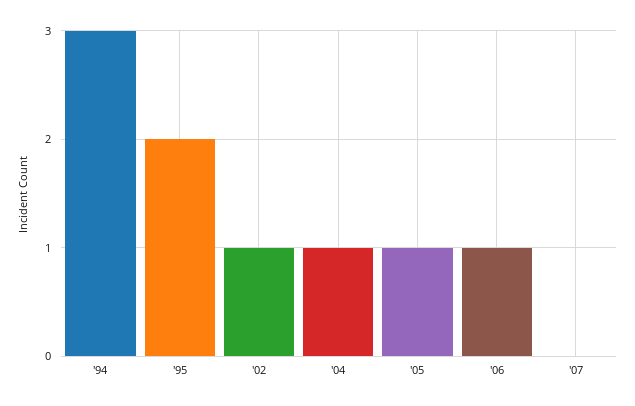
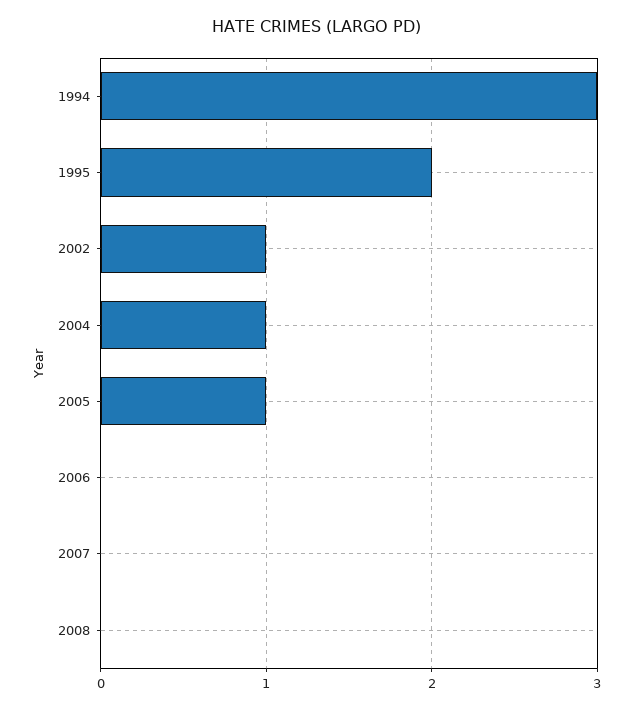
'06: 1 -> 0
2008: none -> 0

